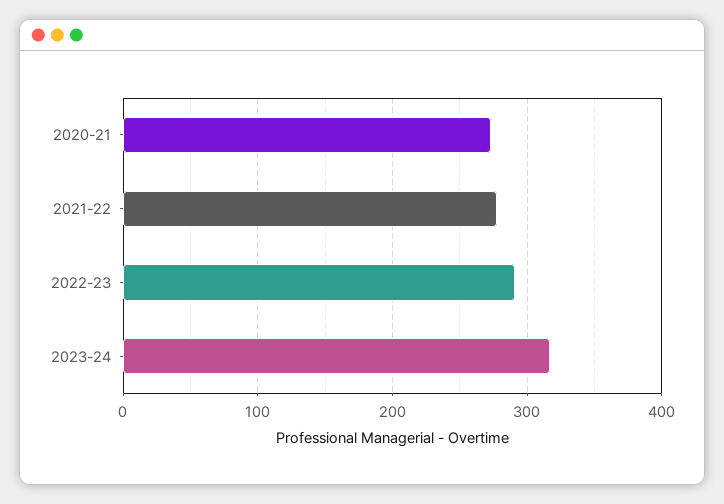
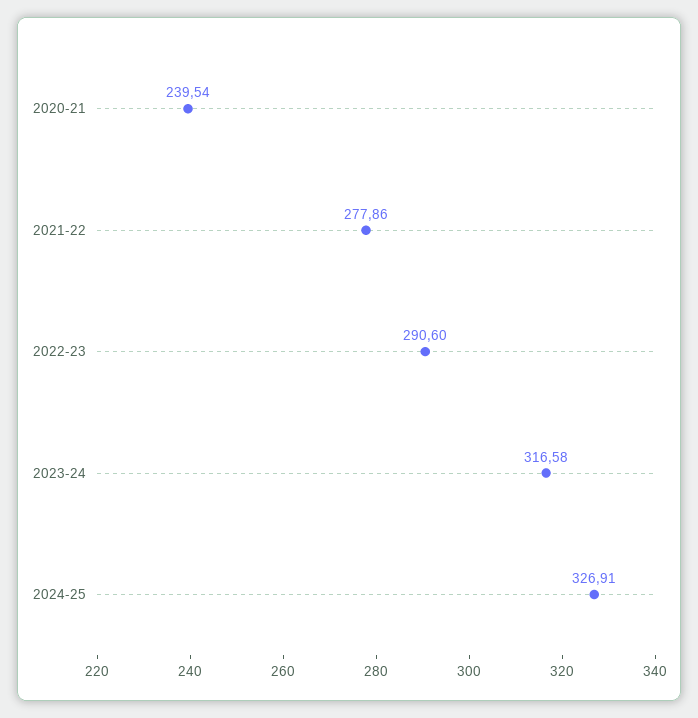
2020-21: 270 -> 239.54
2024-25: none -> 326.91

